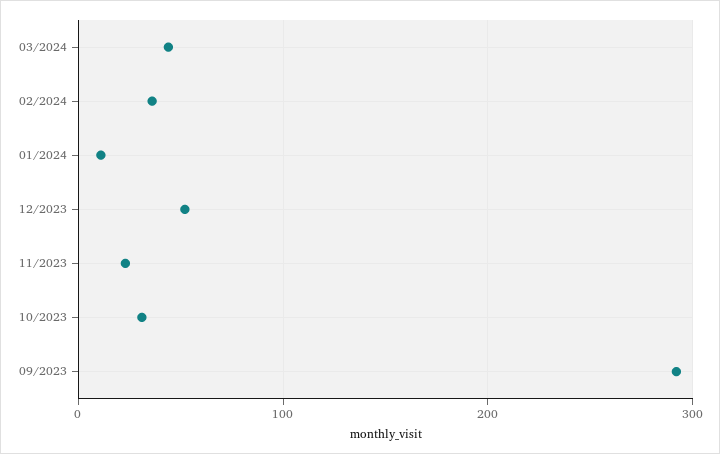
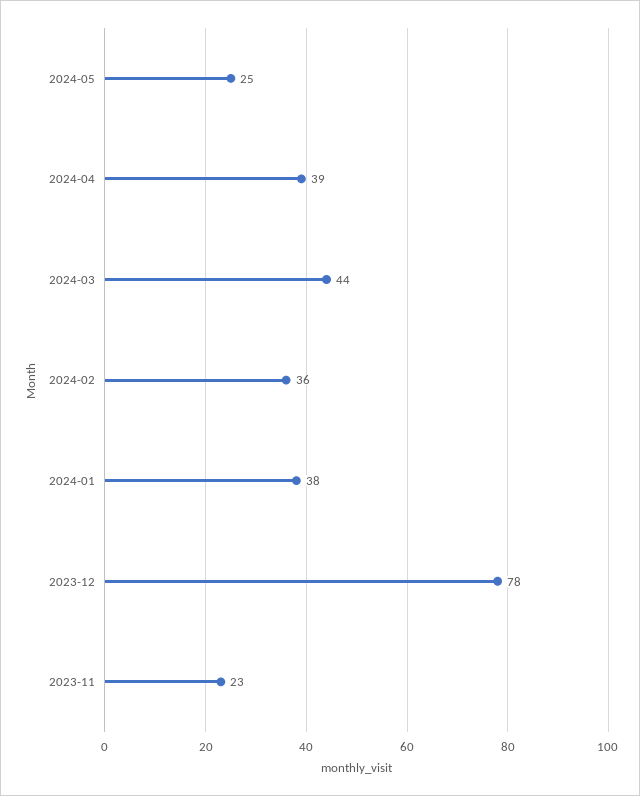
01/2024: 10 -> 38
12/2023: 50 -> 78
10/2023: 30 -> none
09/2023: 290 -> none
2024-05: none -> 25
2024-04: none -> 39

